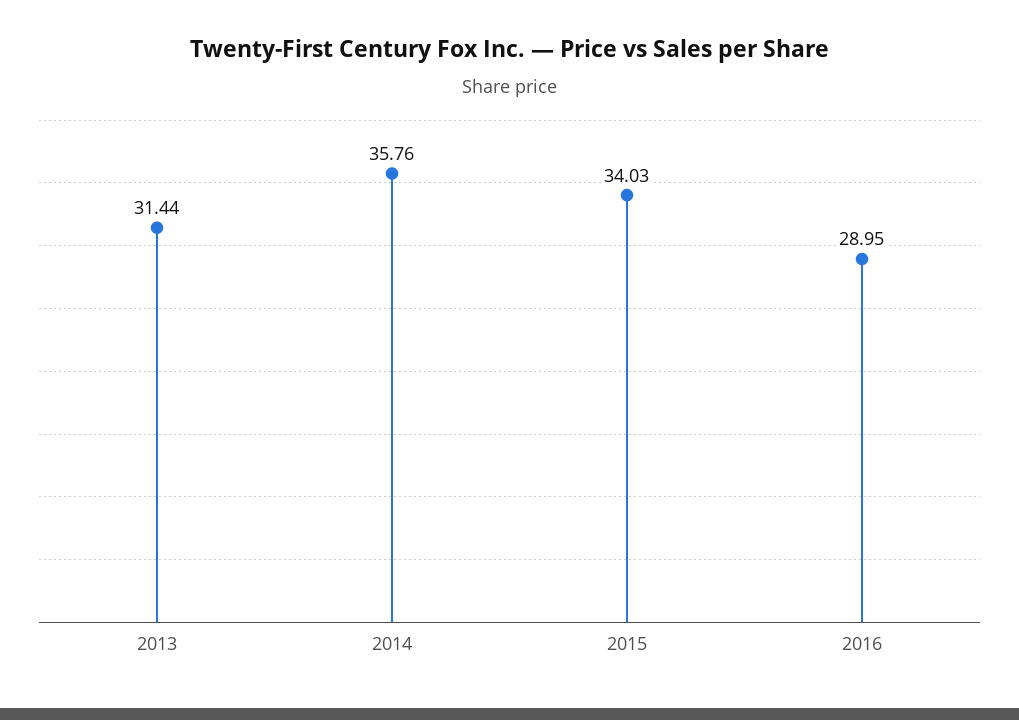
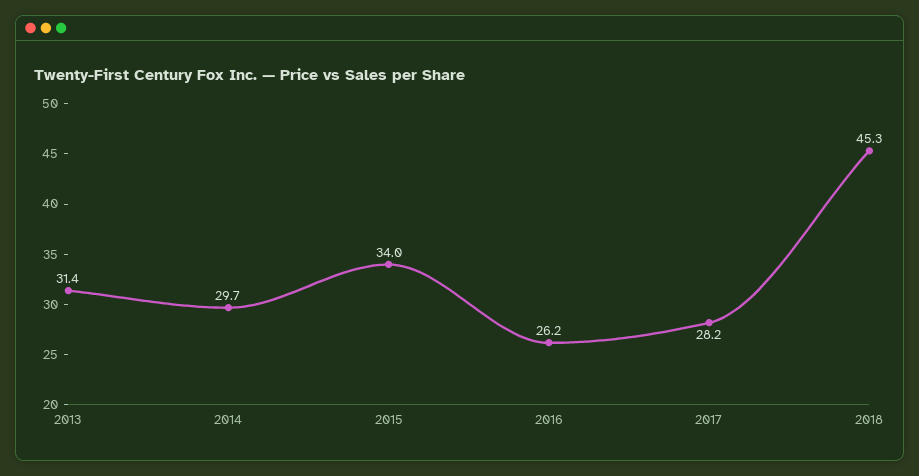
2014: 35.76 -> 29.7
2016: 28.95 -> 26.2
2017: none -> 28.2
2018: none -> 45.3

